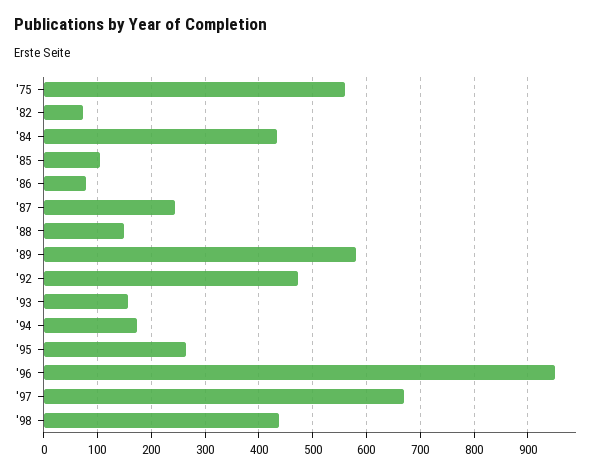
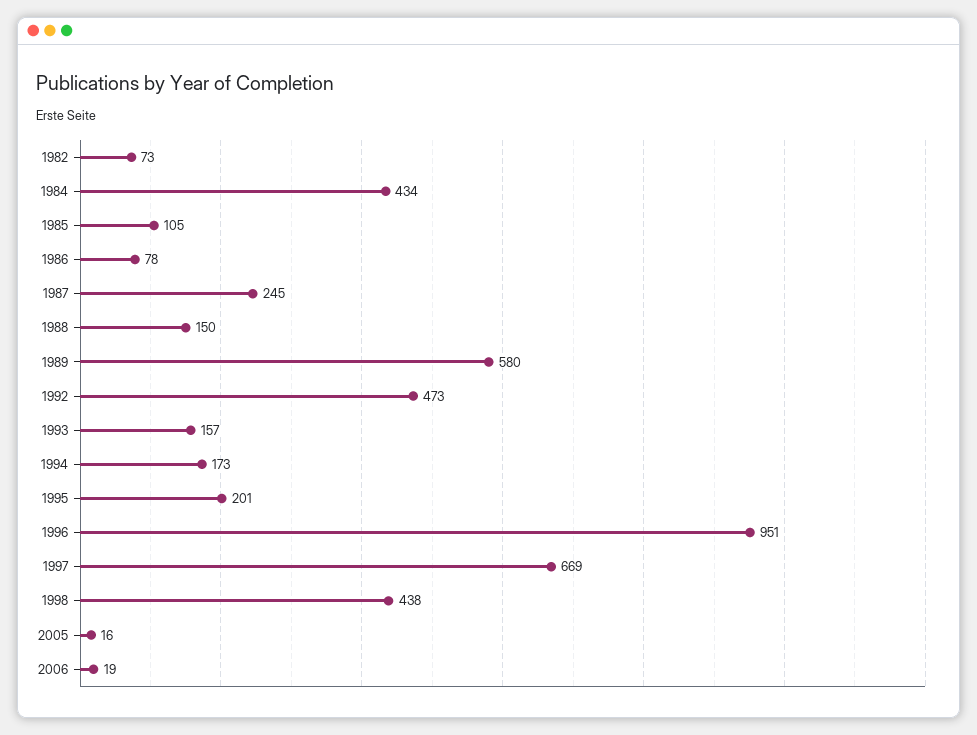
'75: 560 -> none
'95: 260 -> 201
2005: none -> 16
2006: none -> 19

